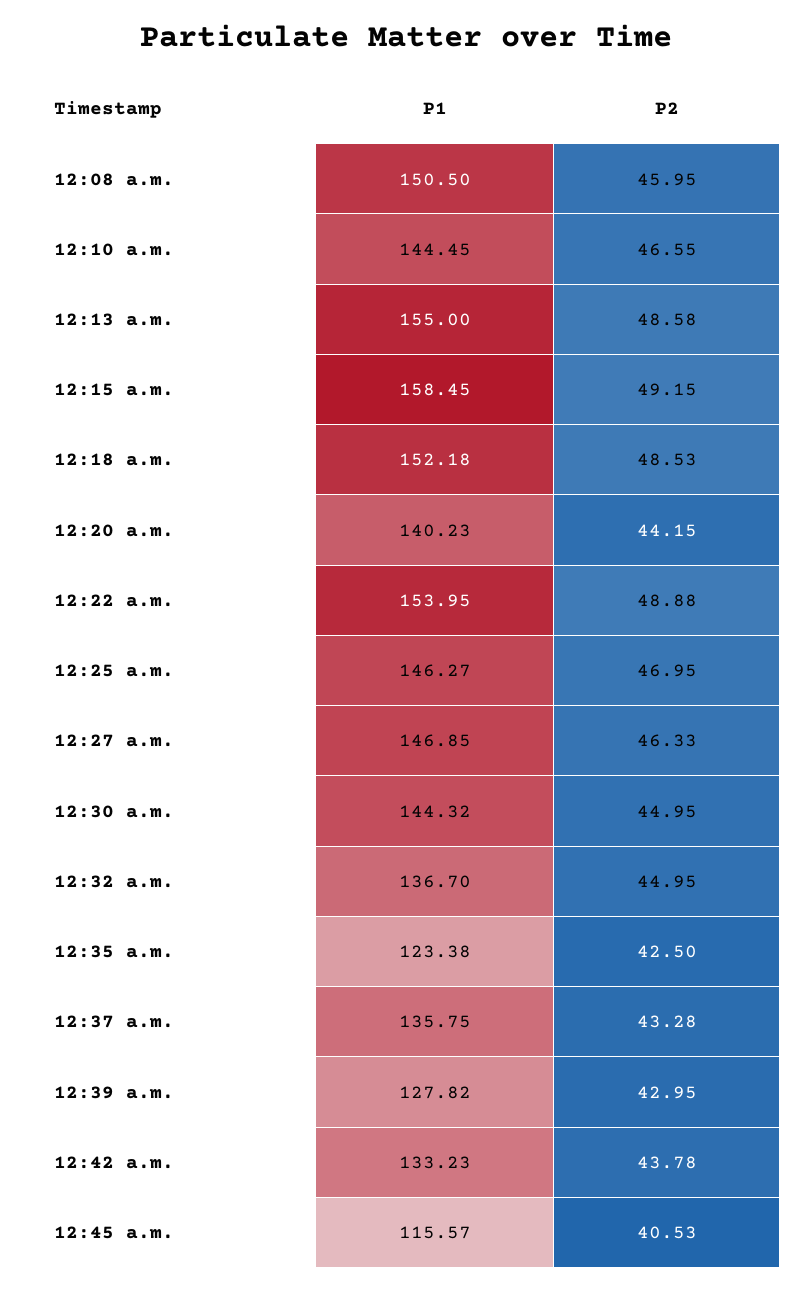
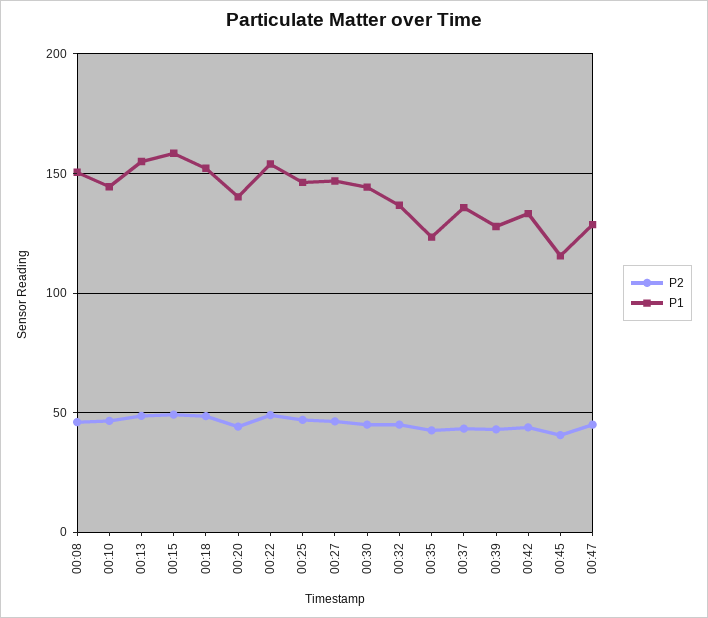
P2, 00:47: none -> 45
P1, 00:47: none -> 130

